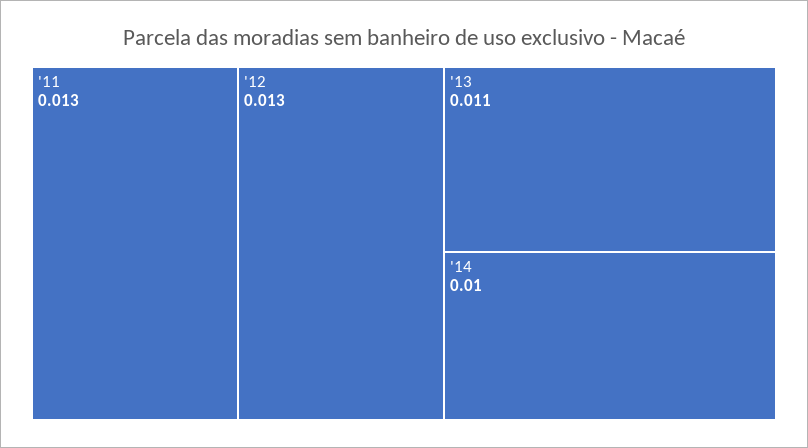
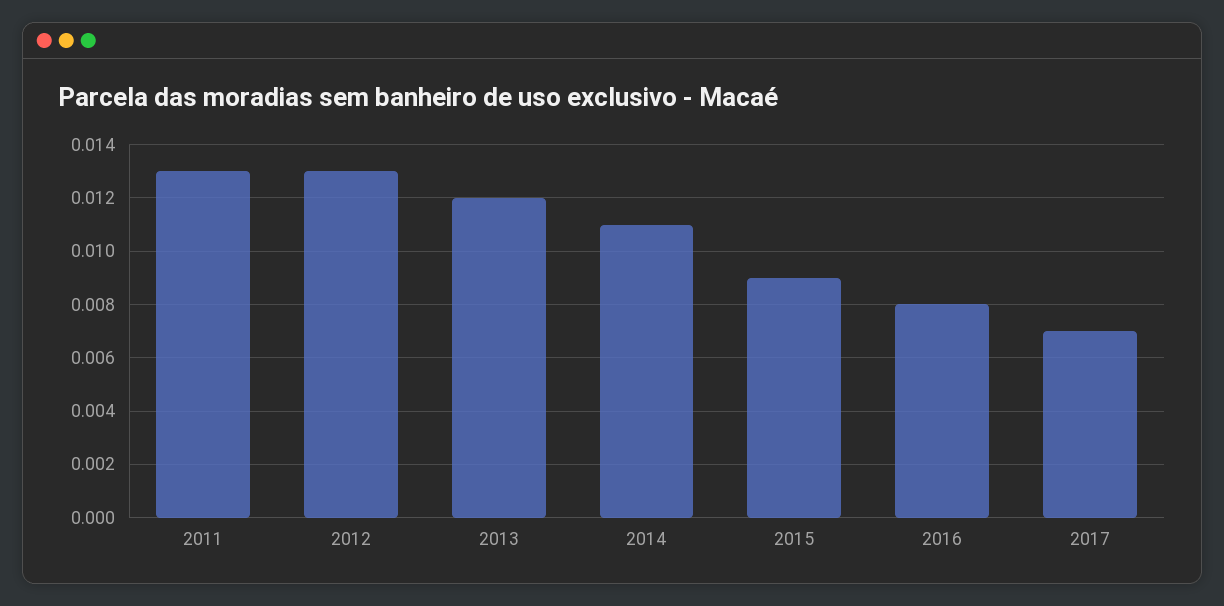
'13: 0.011 -> 0.012
'14: 0.01 -> 0.011
2015: none -> 0.009
2016: none -> 0.008
2017: none -> 0.007

